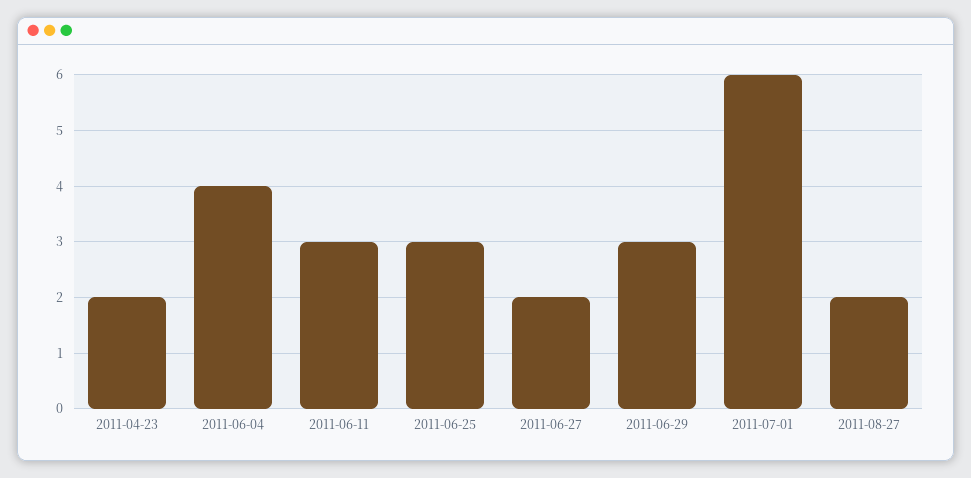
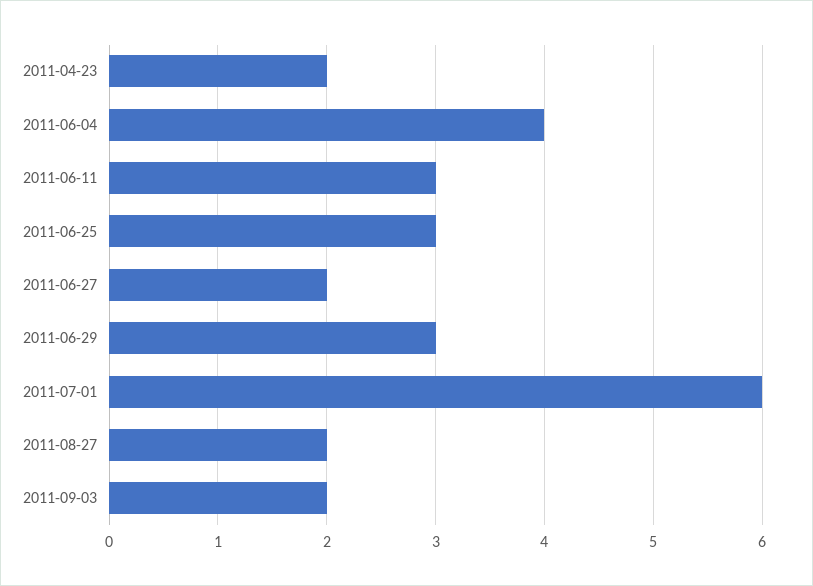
2011-09-03: none -> 2

